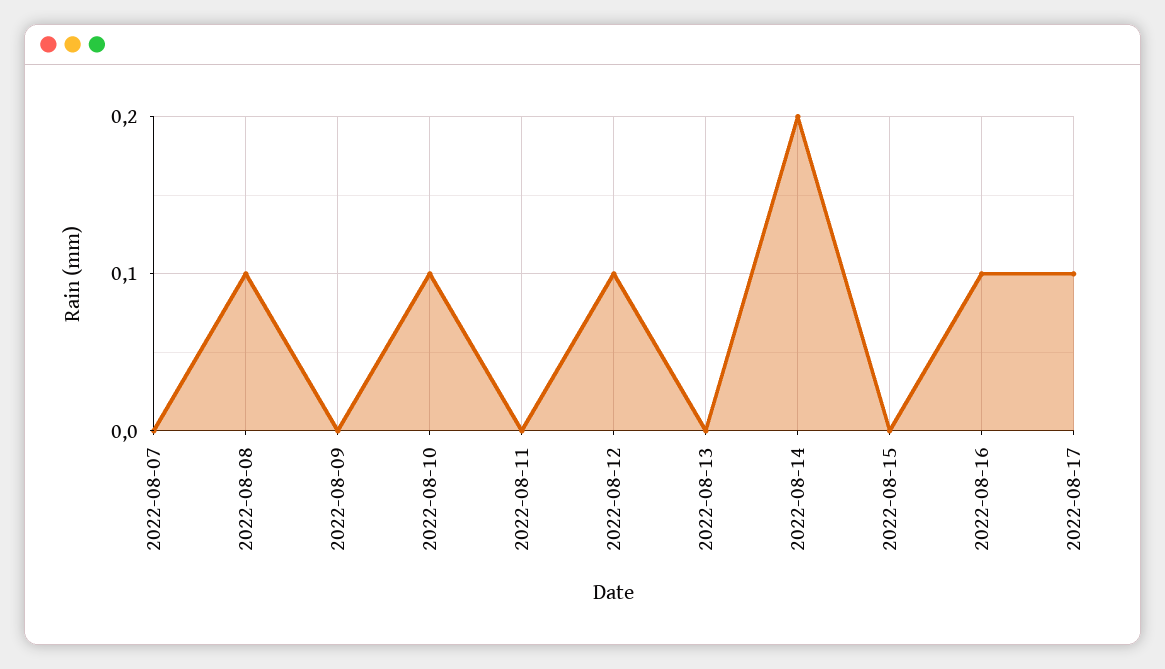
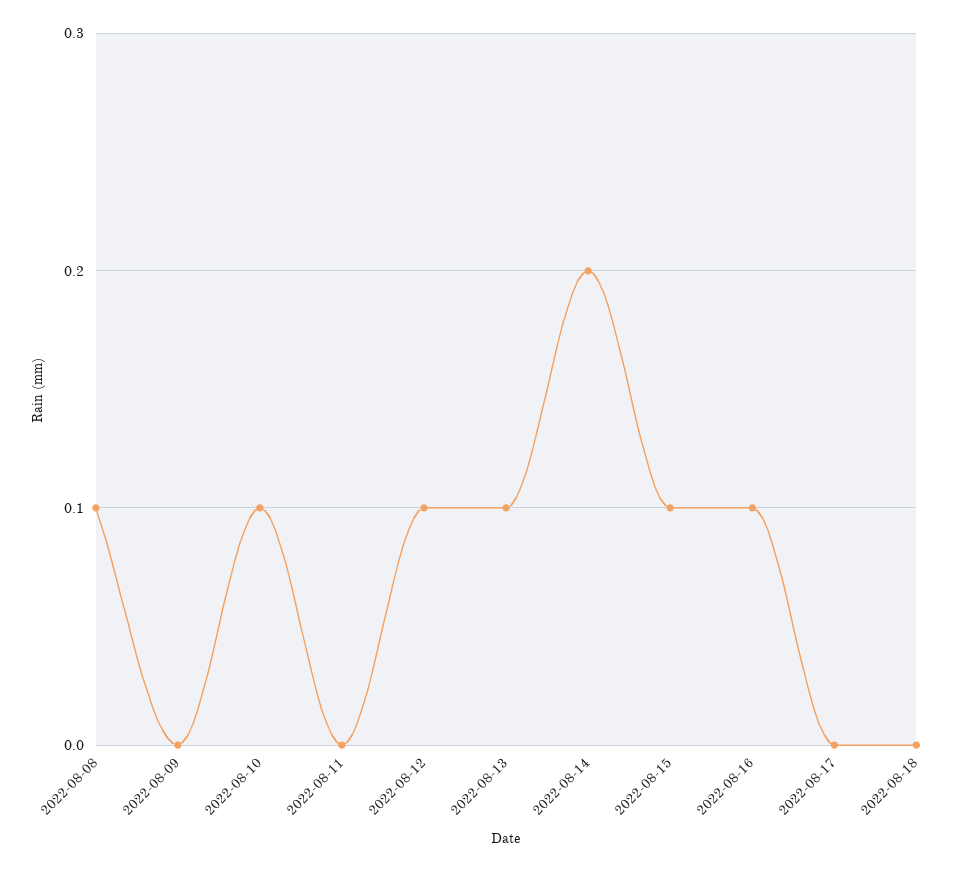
2022-08-07: 0 -> none
2022-08-13: 0 -> 0.1
2022-08-15: 0 -> 0.1
2022-08-17: 0.1 -> 0
2022-08-18: none -> 0

